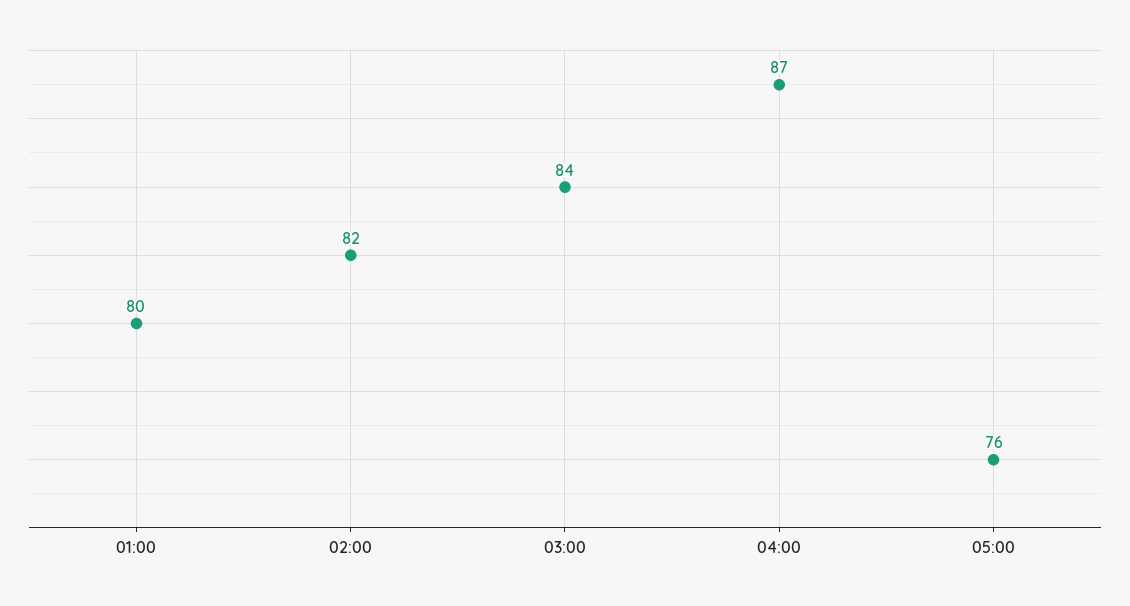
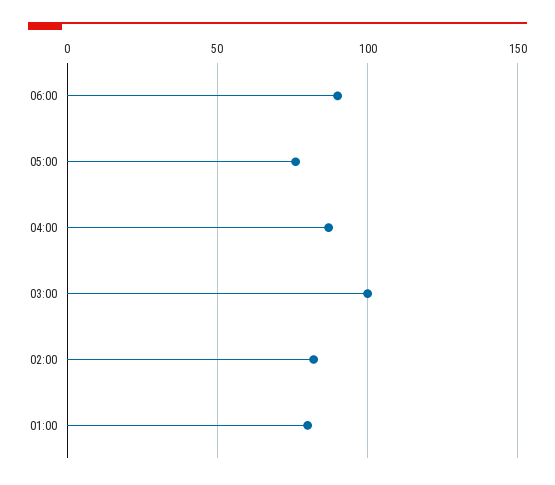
03:00: 84 -> 100
06:00: none -> 90

